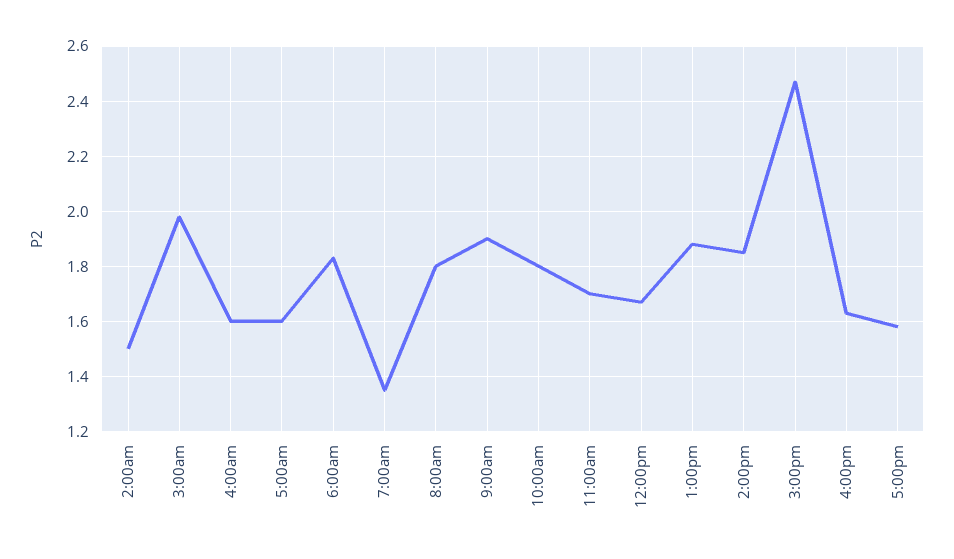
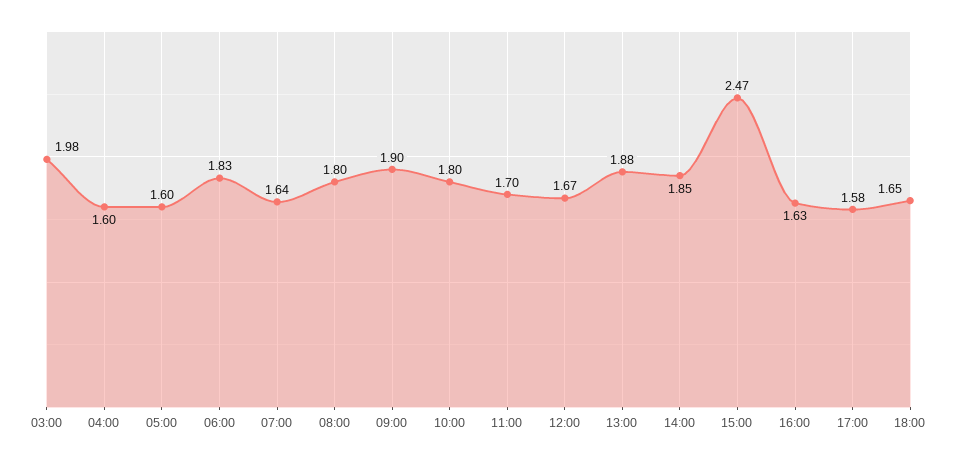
2:00am: 1.5 -> none
7:00am: 1.35 -> 1.64
18:00: none -> 1.65

